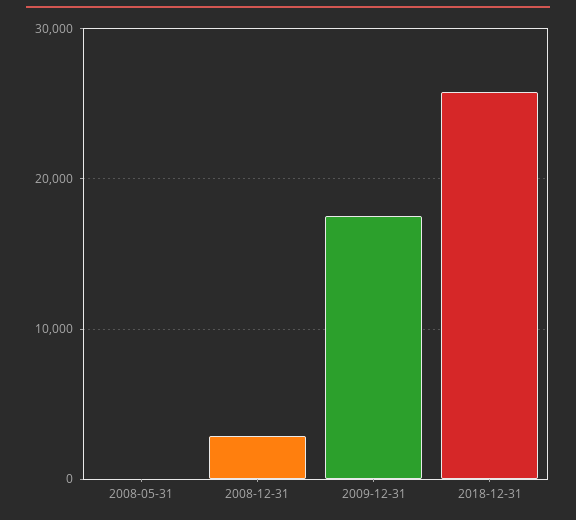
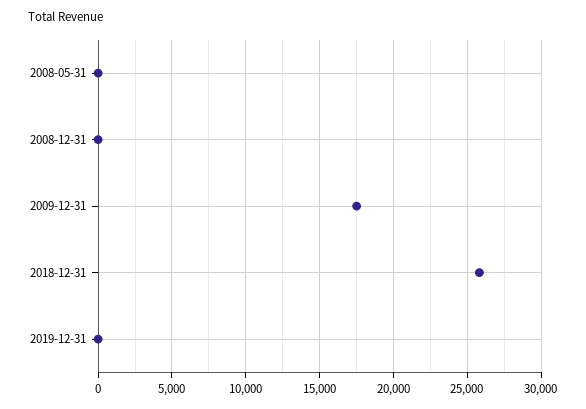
2008-12-31: 3000 -> 0
2019-12-31: none -> 0

